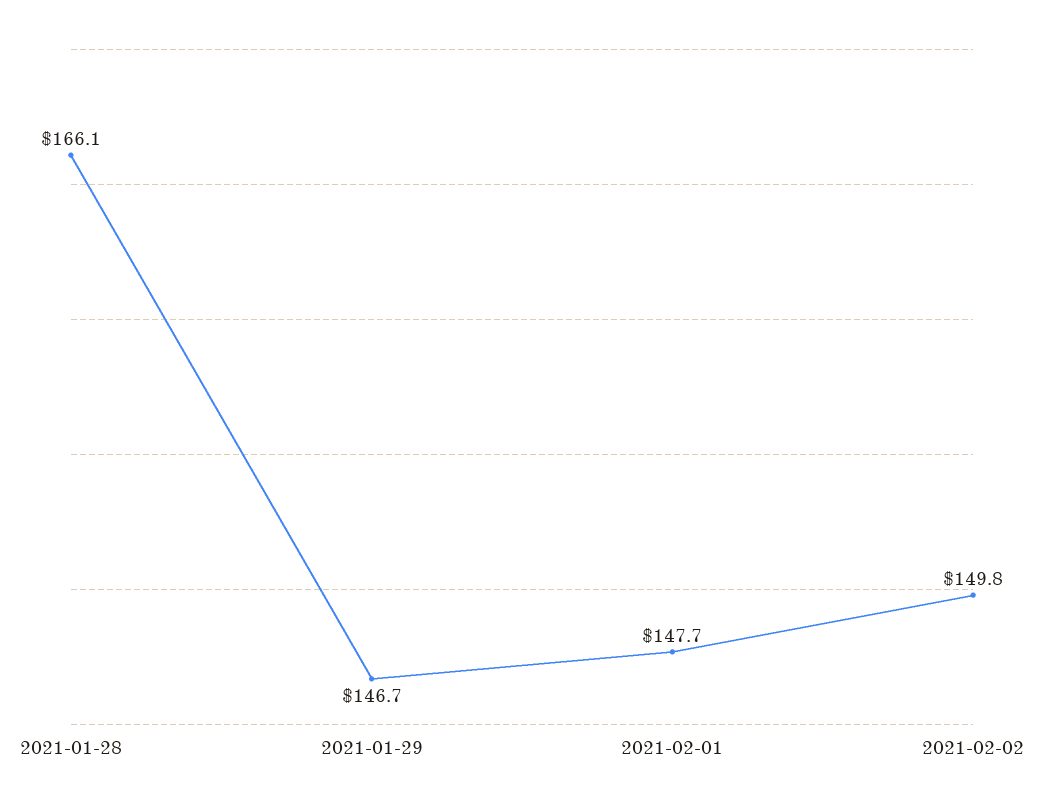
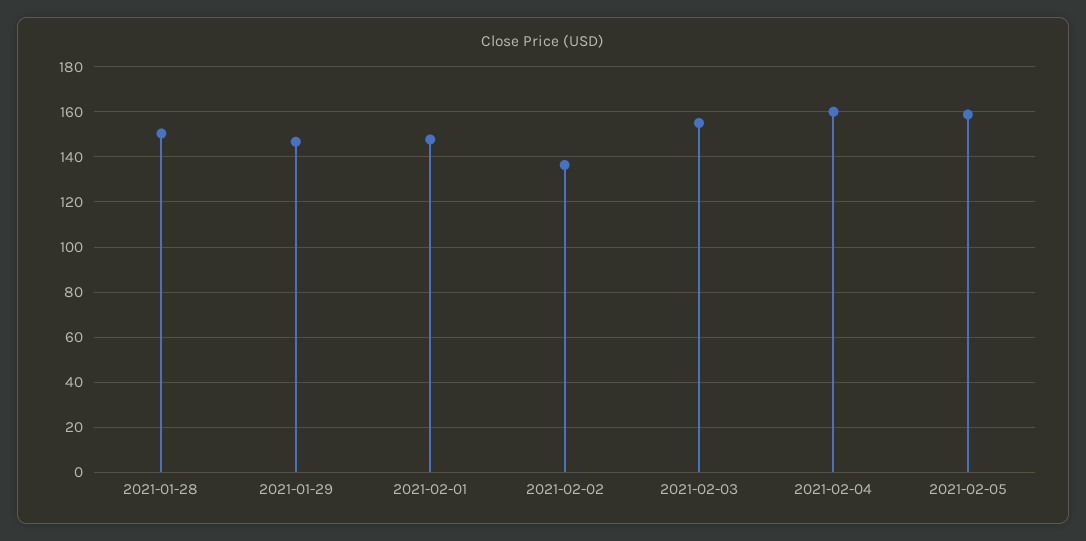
2021-01-28: 166.1 -> 150
2021-02-02: 149.8 -> 135
2021-02-03: none -> 155
2021-02-04: none -> 160
2021-02-05: none -> 160

